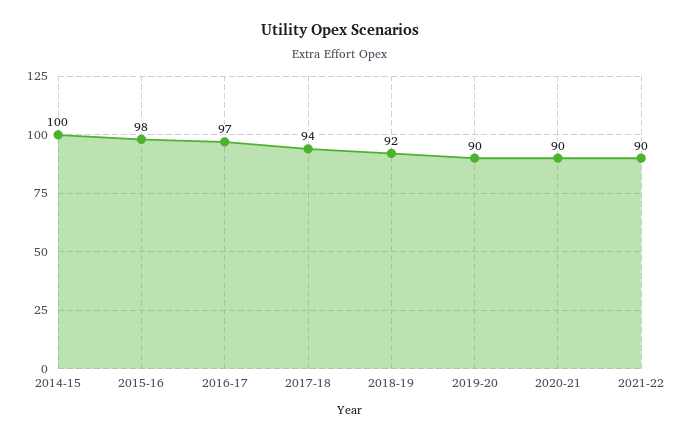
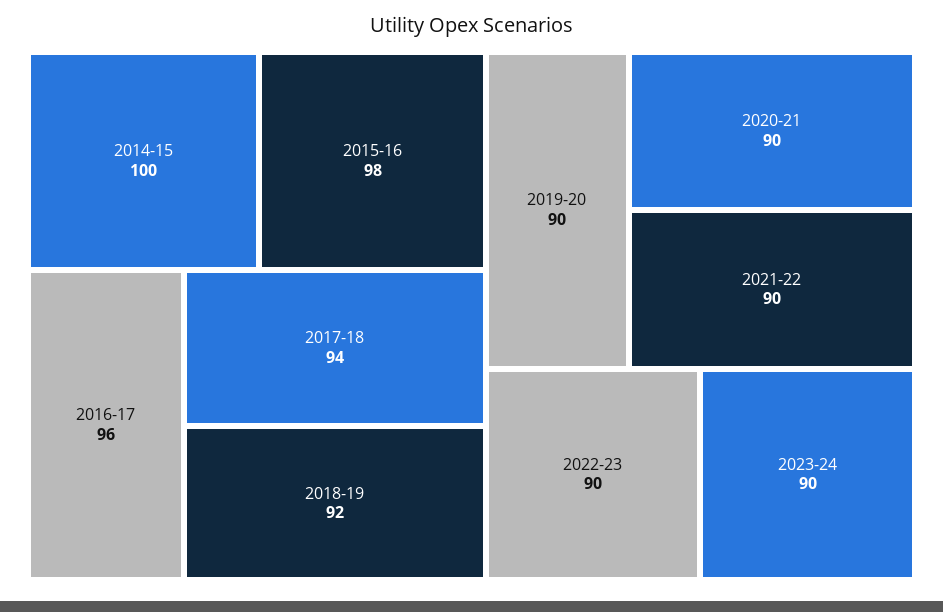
2016-17: 97 -> 96
2022-23: none -> 90
2023-24: none -> 90

